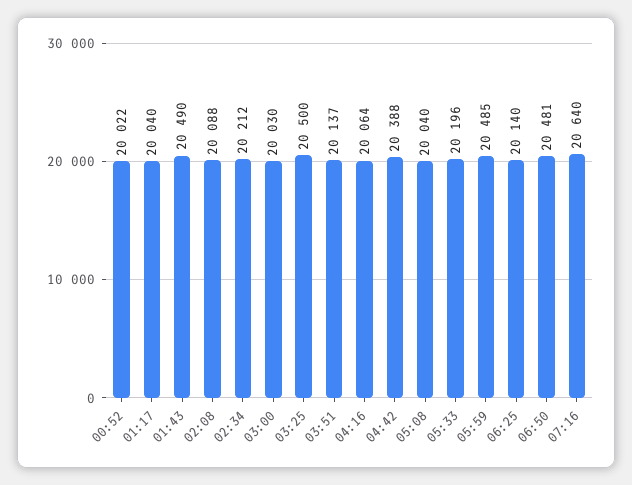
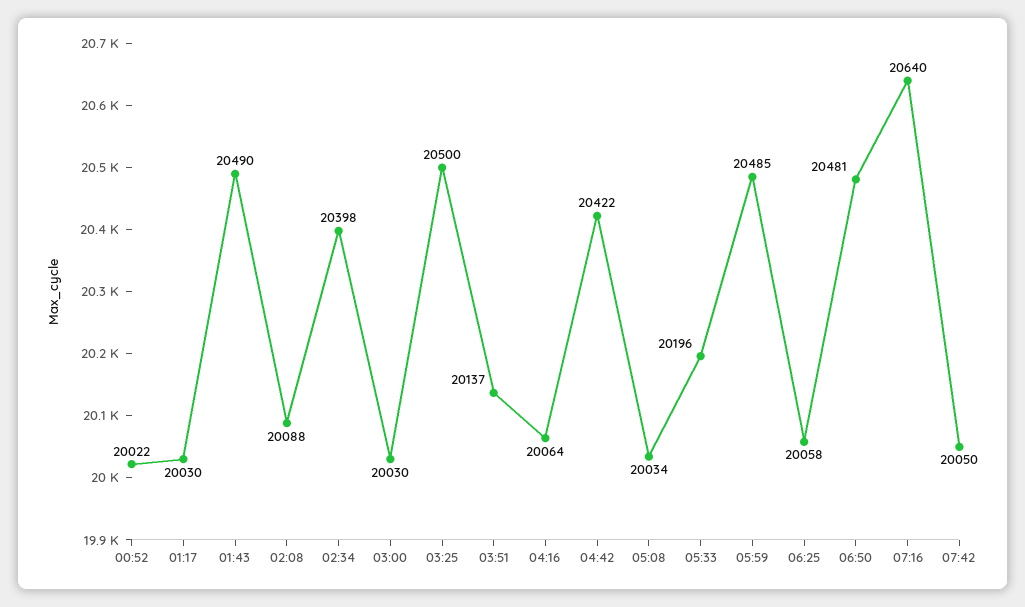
01:17: 20040 -> 20030
02:34: 20212 -> 20398
04:42: 20388 -> 20422
05:08: 20040 -> 20034
06:25: 20140 -> 20058
07:42: none -> 20050

